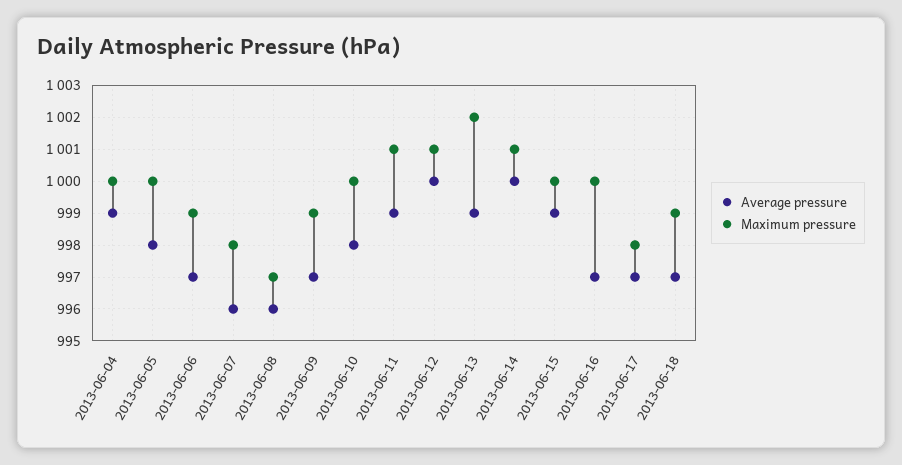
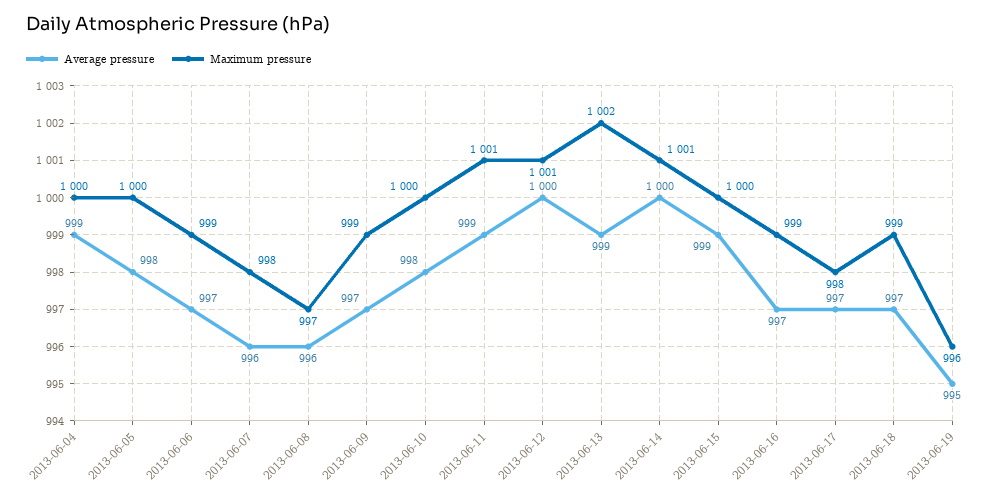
Maximum pressure, 2013-06-16: 1000 -> 999
Average pressure, 2013-06-19: none -> 995
Maximum pressure, 2013-06-19: none -> 996

